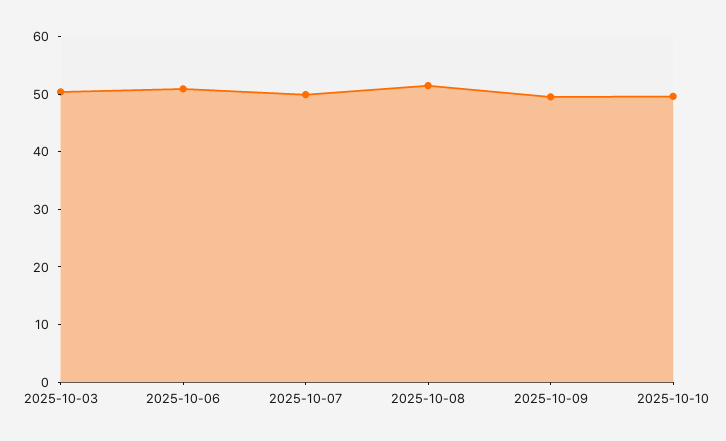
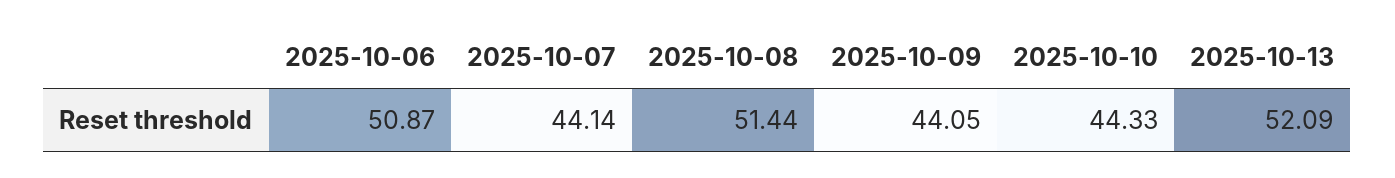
2025-10-03: 50 -> none
2025-10-07: 50 -> 44.14
2025-10-09: 50 -> 44.05
2025-10-10: 50 -> 44.33
2025-10-13: none -> 52.09

